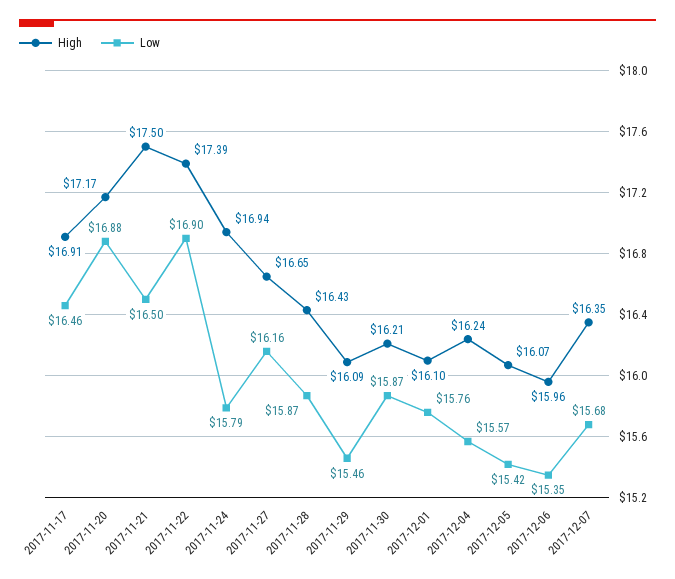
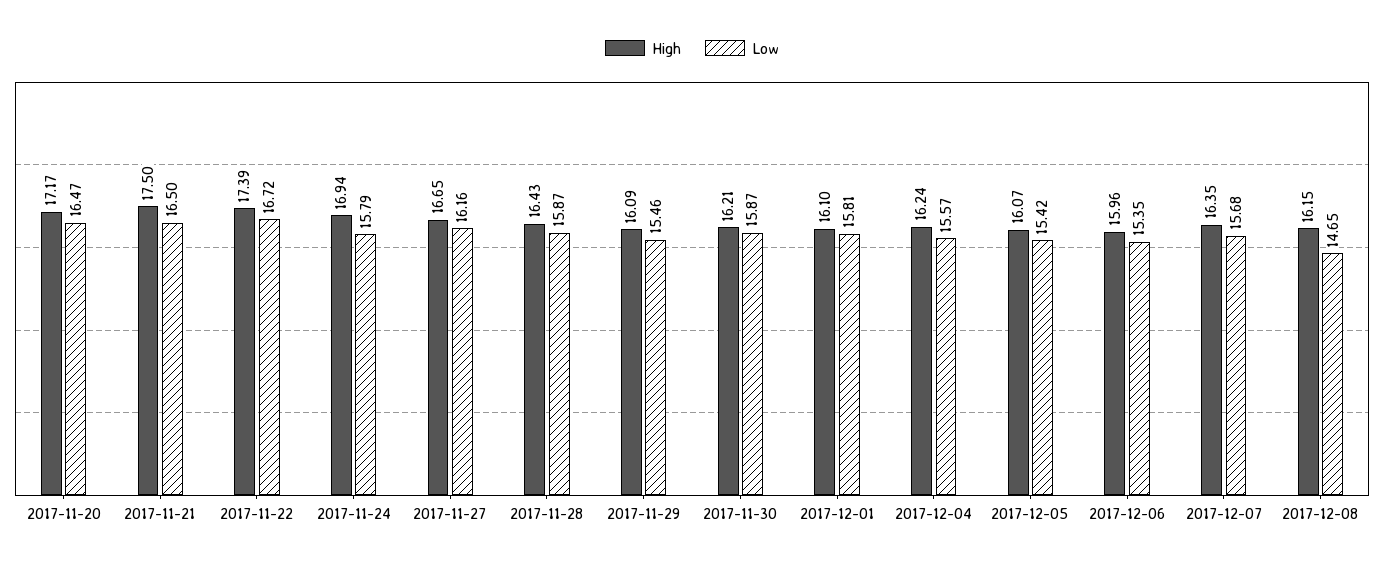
High, 2017-11-17: 16.91 -> none
Low, 2017-11-17: 16.46 -> none
Low, 2017-11-20: 16.88 -> 16.47
Low, 2017-11-22: 16.9 -> 16.72
Low, 2017-12-01: 15.76 -> 15.81
High, 2017-12-08: none -> 16.15
Low, 2017-12-08: none -> 14.65

